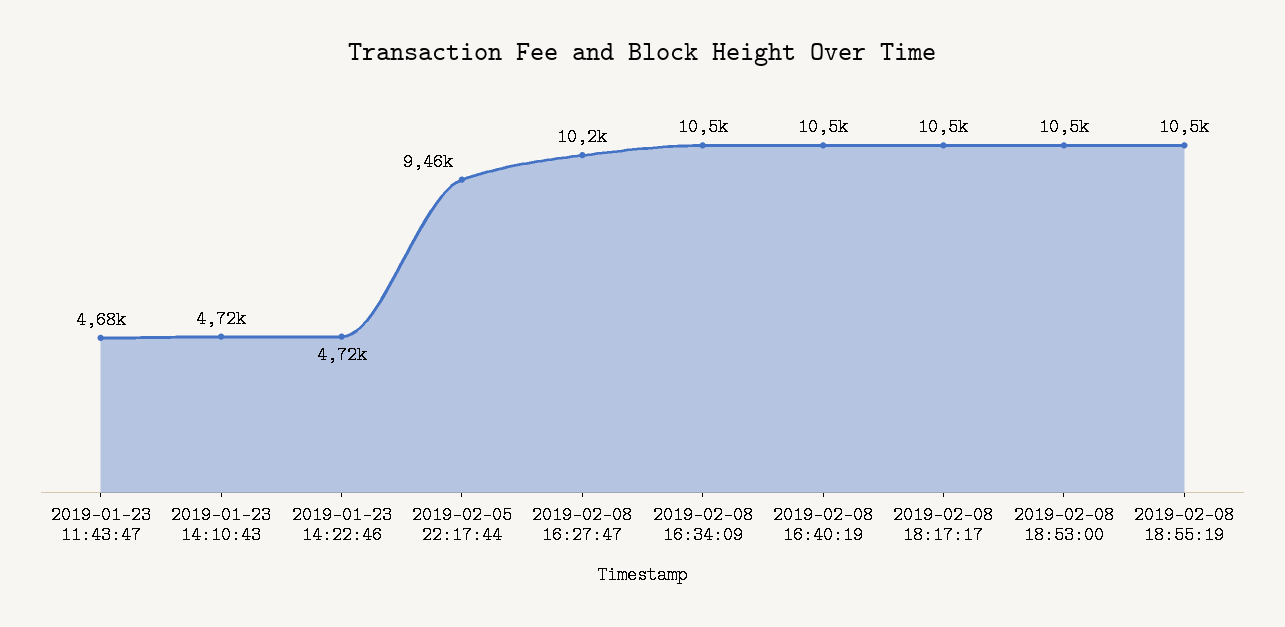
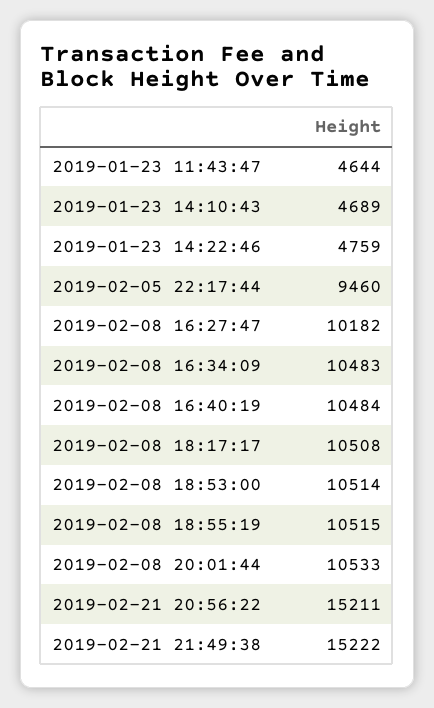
2019-01-23 11:43:47: 4680 -> 4644
2019-01-23 14:10:43: 4720 -> 4689
2019-01-23 14:22:46: 4720 -> 4759
2019-02-08 20:01:44: none -> 10533
2019-02-21 20:56:22: none -> 15211
2019-02-21 21:49:38: none -> 15222

